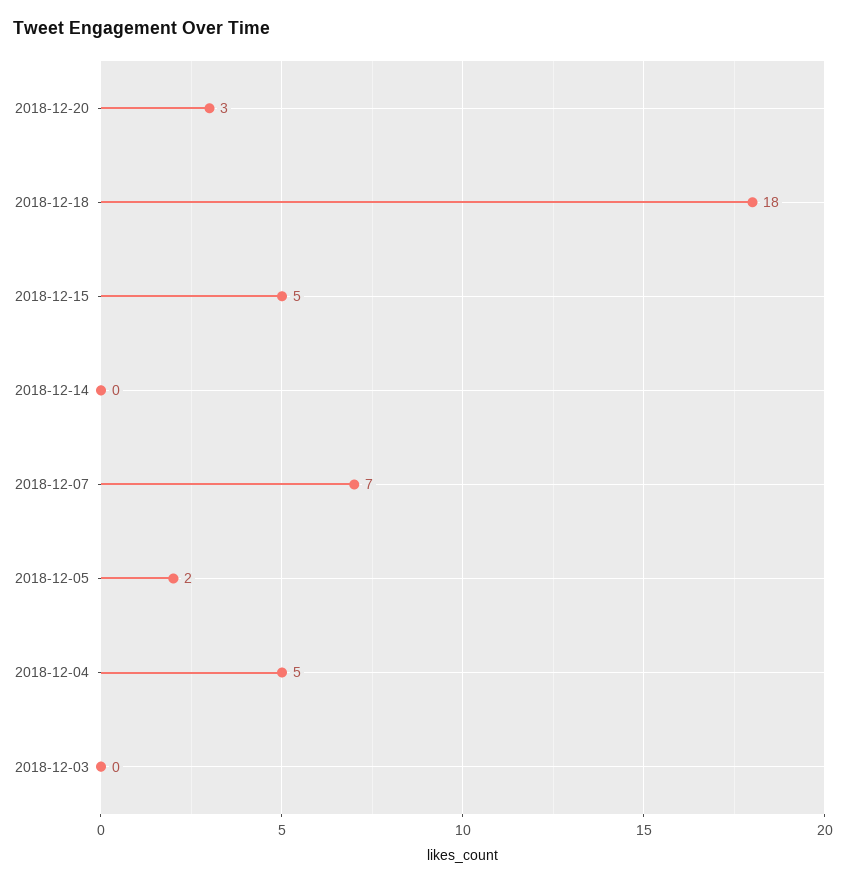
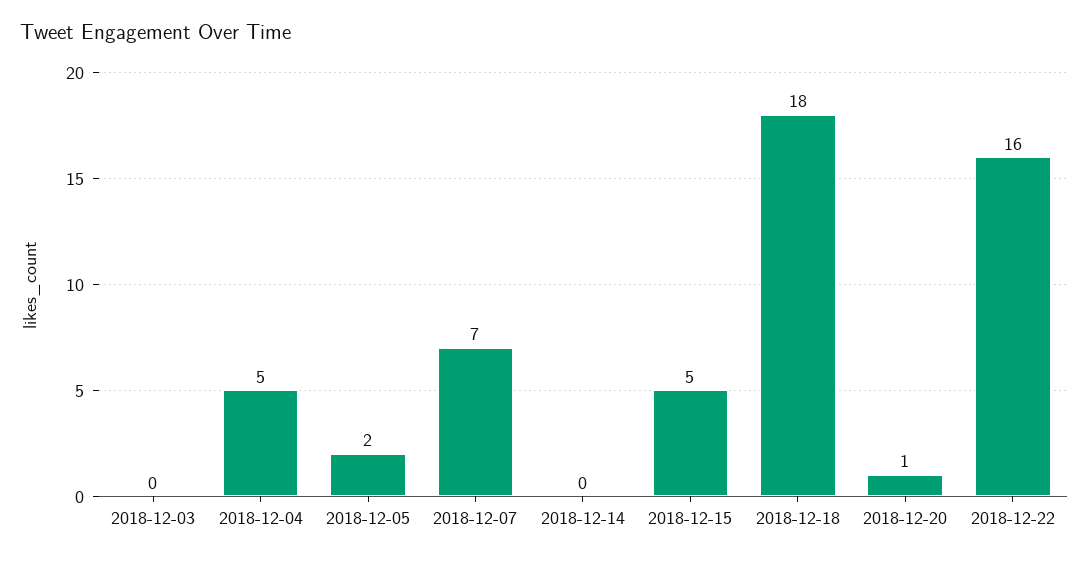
2018-12-20: 3 -> 1
2018-12-22: none -> 16

